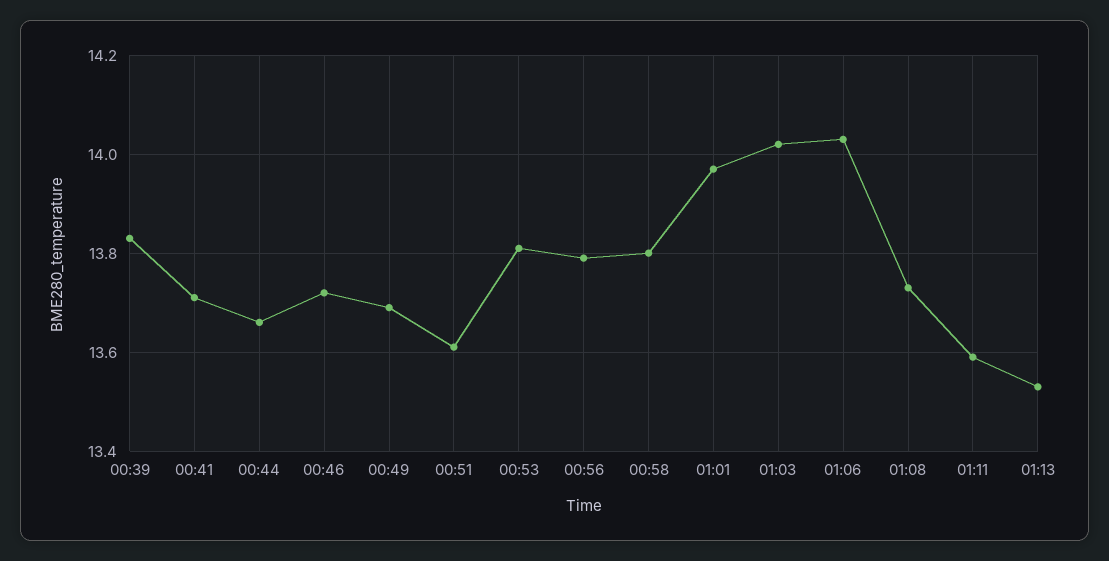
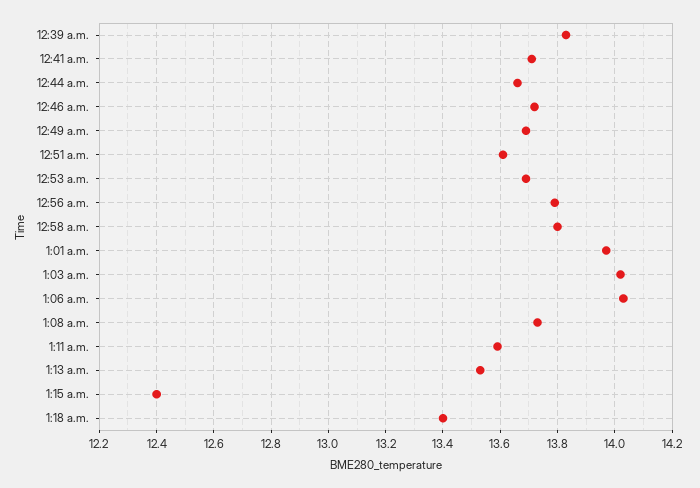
00:53: 13.8 -> 13.7
1:15 a.m.: none -> 12.4
1:18 a.m.: none -> 13.4

